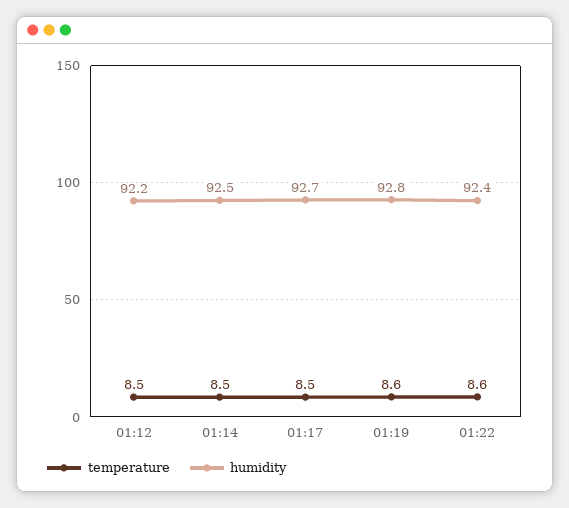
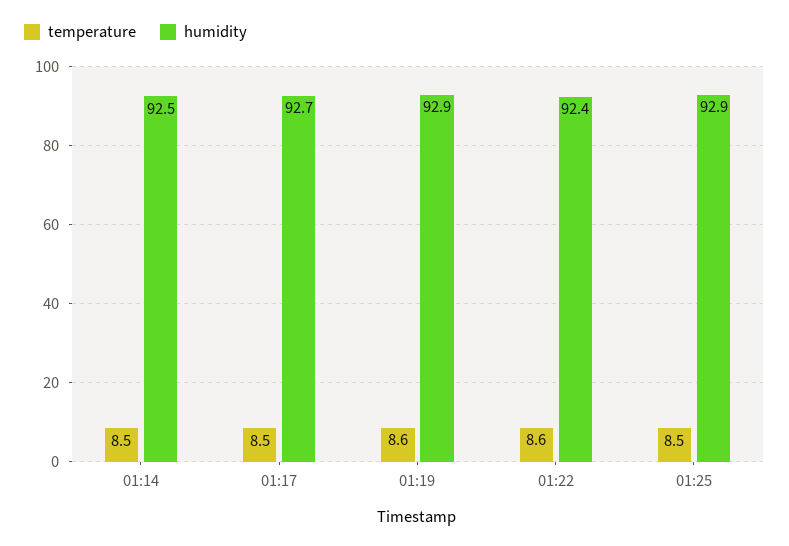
temperature, 01:12: 8.5 -> none
humidity, 01:12: 92.2 -> none
humidity, 01:19: 92.8 -> 92.9
temperature, 01:25: none -> 8.5
humidity, 01:25: none -> 92.9

